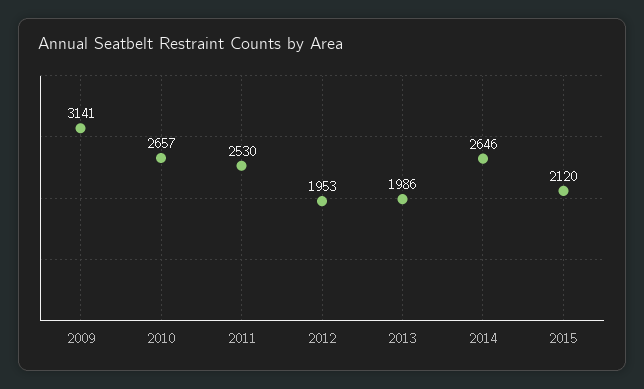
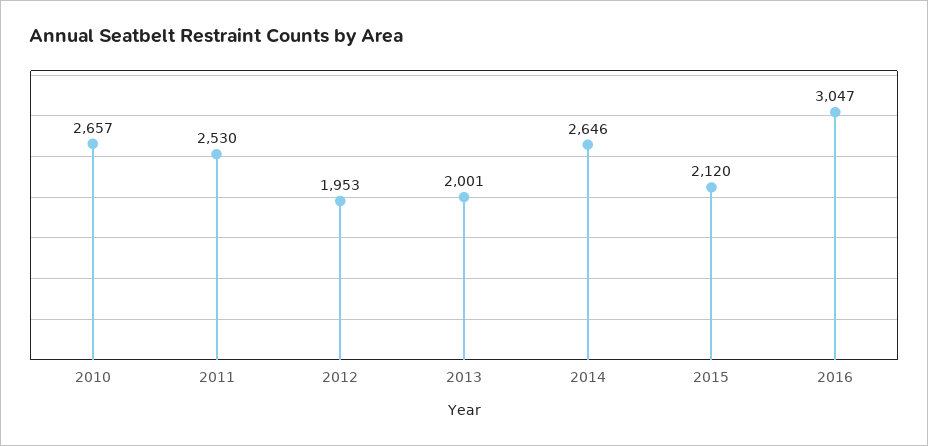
2009: 3141 -> none
2013: 1986 -> 2001
2016: none -> 3047

